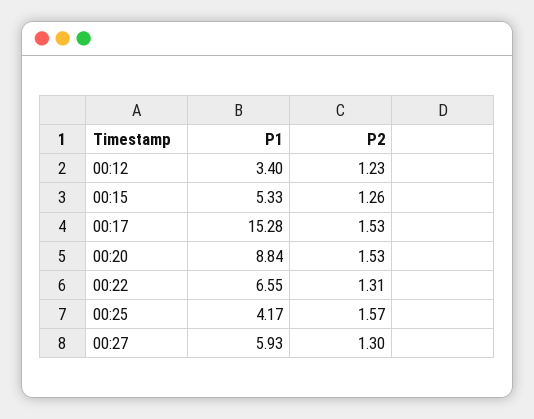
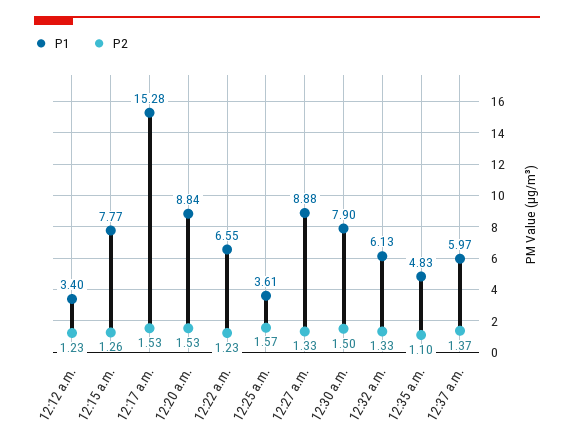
P1, 00:15: 5.33 -> 7.77
P2, 00:22: 1.31 -> 1.23
P1, 00:25: 4.17 -> 3.61
P1, 00:27: 5.93 -> 8.88
P2, 00:27: 1.3 -> 1.33
P1, 12:30 a.m.: none -> 7.9
P2, 12:30 a.m.: none -> 1.5
P1, 12:32 a.m.: none -> 6.13
P2, 12:32 a.m.: none -> 1.33
P1, 12:35 a.m.: none -> 4.83
P2, 12:35 a.m.: none -> 1.1
P1, 12:37 a.m.: none -> 5.97
P2, 12:37 a.m.: none -> 1.37

